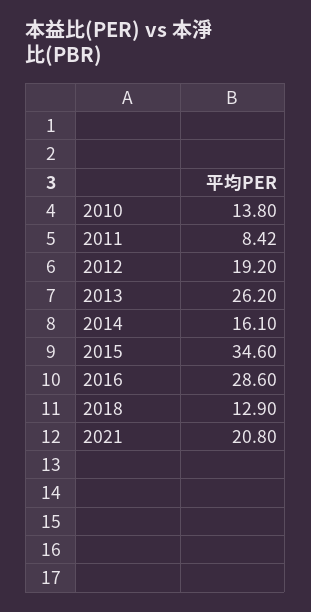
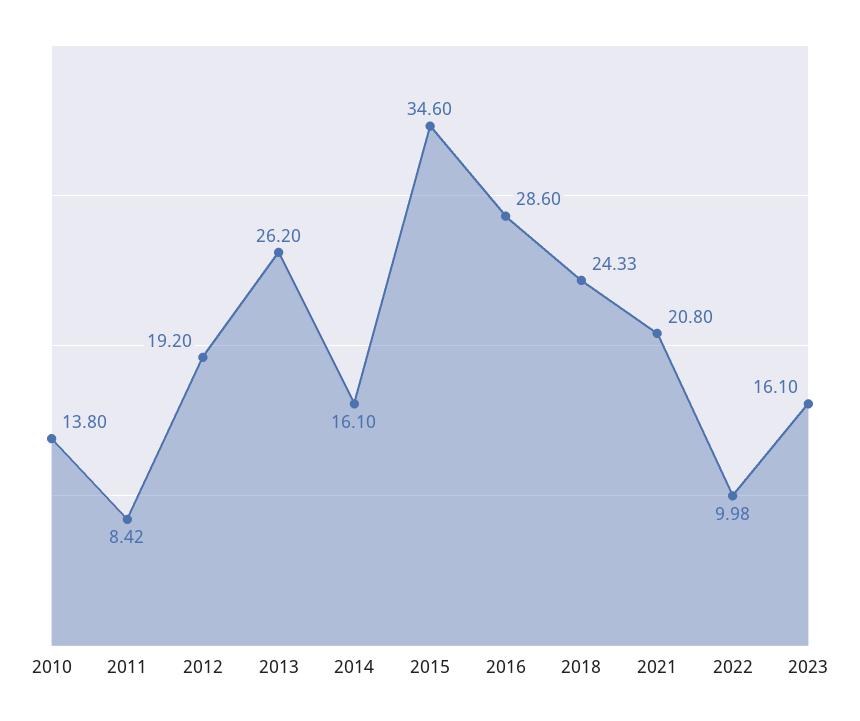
2018: 12.9 -> 24.33
2022: none -> 9.98
2023: none -> 16.1

